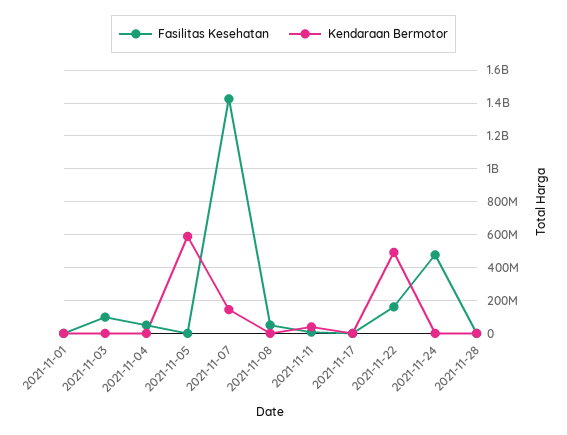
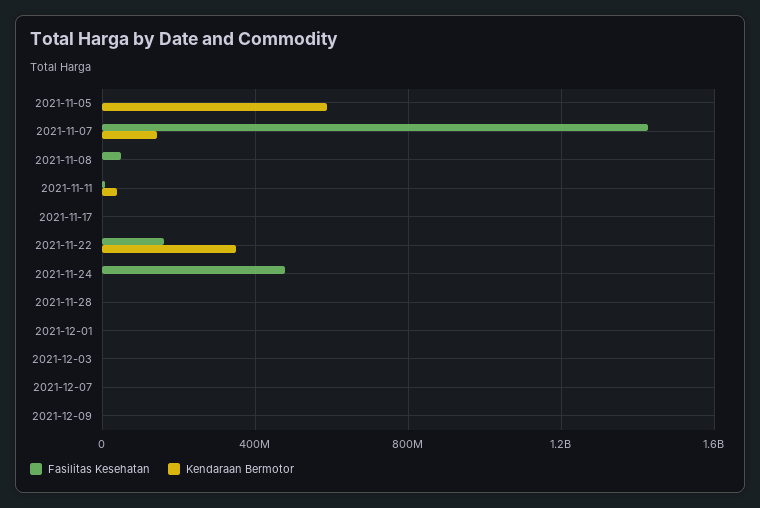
Fasilitas Kesehatan, 2021-11-01: 0 -> none
Kendaraan Bermotor, 2021-11-01: 0 -> none
Fasilitas Kesehatan, 2021-11-03: 100000000 -> none
Kendaraan Bermotor, 2021-11-03: 0 -> none
Fasilitas Kesehatan, 2021-11-04: 50000000 -> none
Kendaraan Bermotor, 2021-11-04: 0 -> none
Kendaraan Bermotor, 2021-11-22: 500000000 -> 350000000
Fasilitas Kesehatan, 2021-12-01: none -> 0
Kendaraan Bermotor, 2021-12-01: none -> 0
Fasilitas Kesehatan, 2021-12-03: none -> 0
Kendaraan Bermotor, 2021-12-03: none -> 0
Fasilitas Kesehatan, 2021-12-07: none -> 0
Kendaraan Bermotor, 2021-12-07: none -> 0
Fasilitas Kesehatan, 2021-12-09: none -> 0
Kendaraan Bermotor, 2021-12-09: none -> 0

